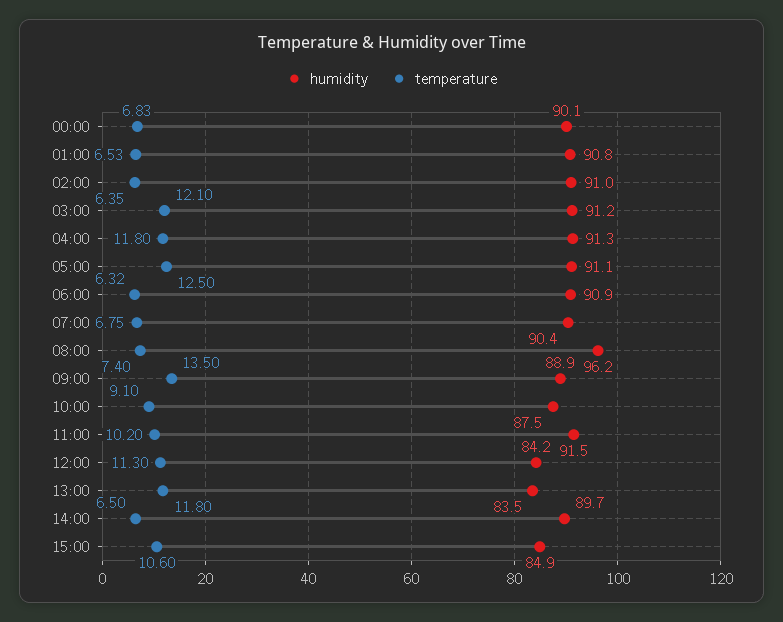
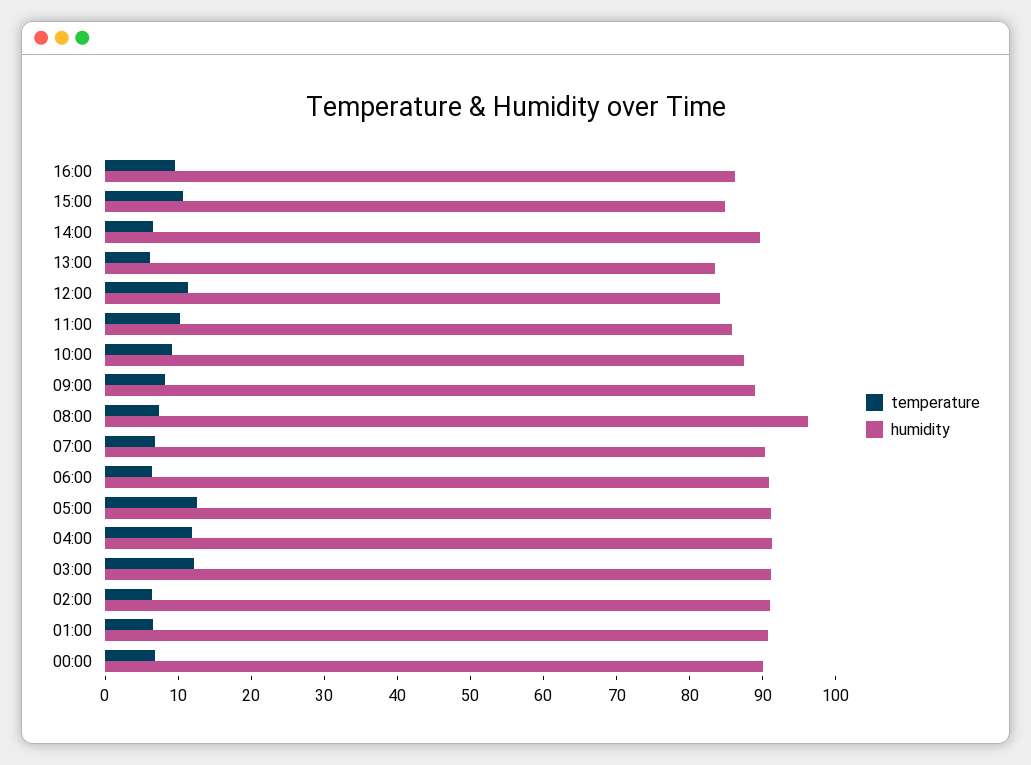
temperature, 09:00: 13.5 -> 8
humidity, 11:00: 91.5 -> 86
temperature, 13:00: 11.8 -> 6
temperature, 16:00: none -> 10
humidity, 16:00: none -> 86

